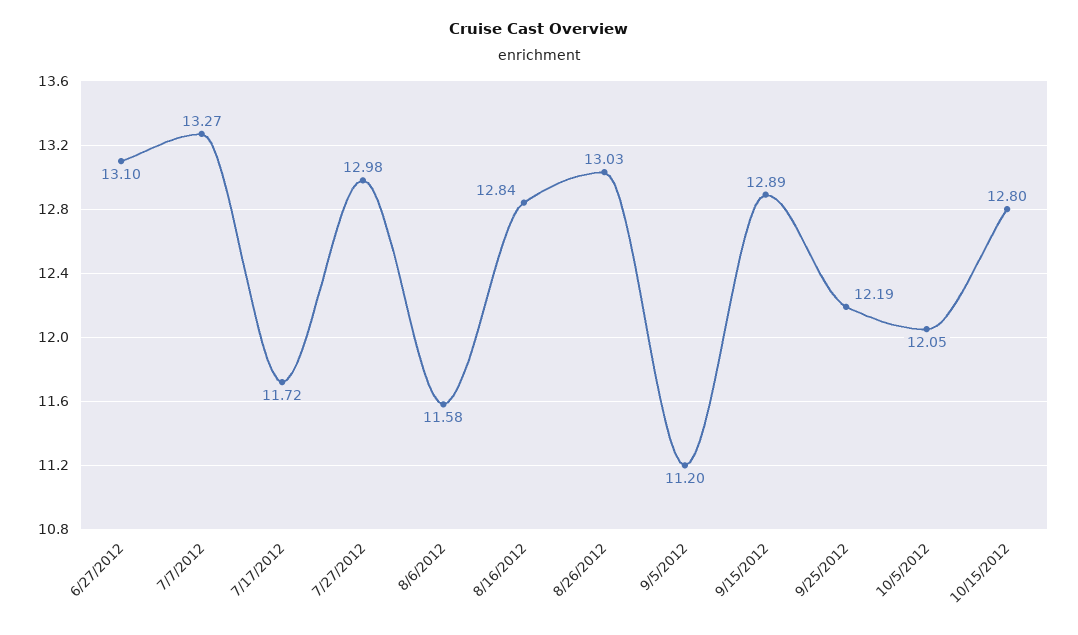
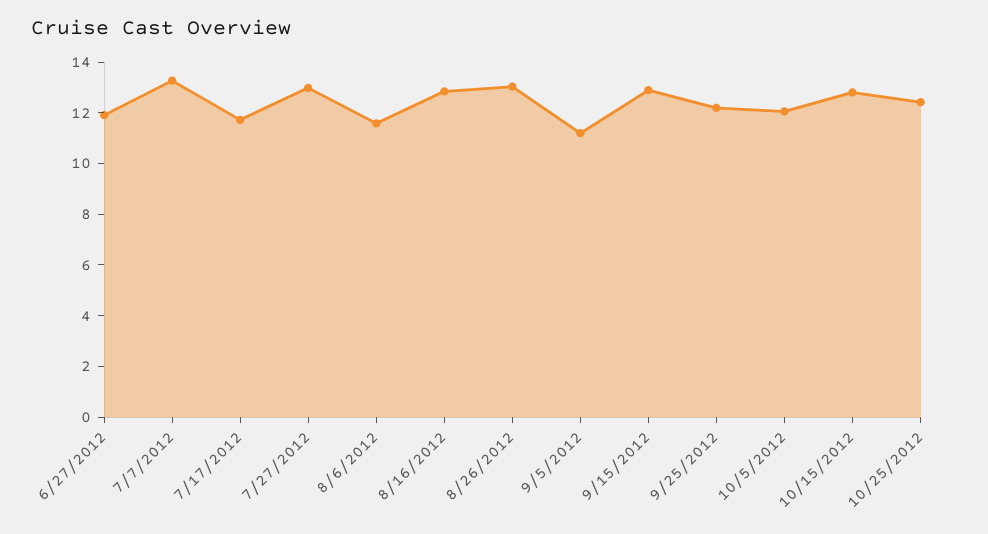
6/27/2012: 13.1 -> 12
10/25/2012: none -> 12.5

